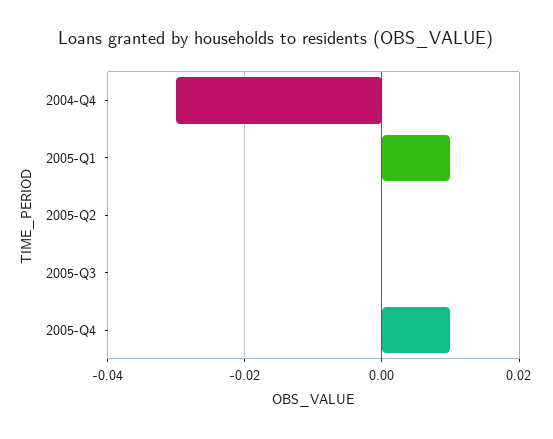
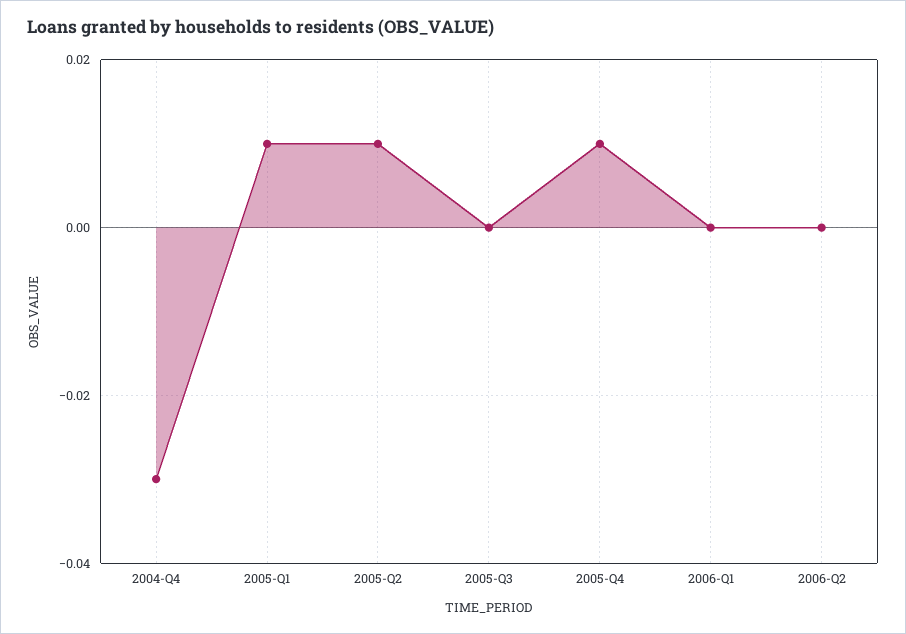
2005-Q2: 0 -> 0.01
2006-Q1: none -> 0
2006-Q2: none -> 0

